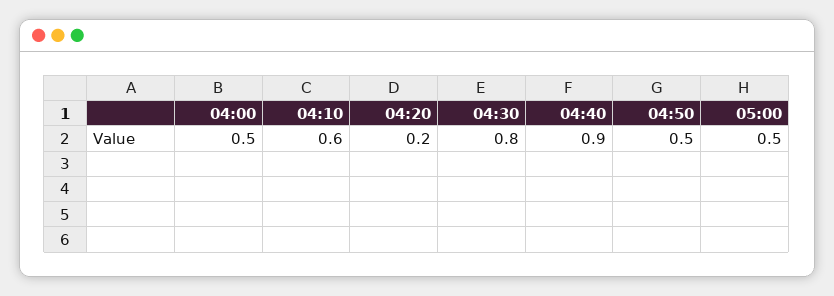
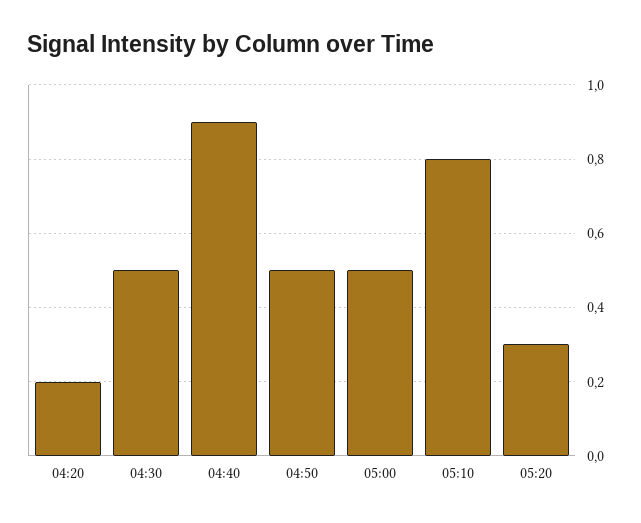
04:00: 0.5 -> none
04:10: 0.6 -> none
04:30: 0.8 -> 0.5
05:10: none -> 0.8
05:20: none -> 0.3

